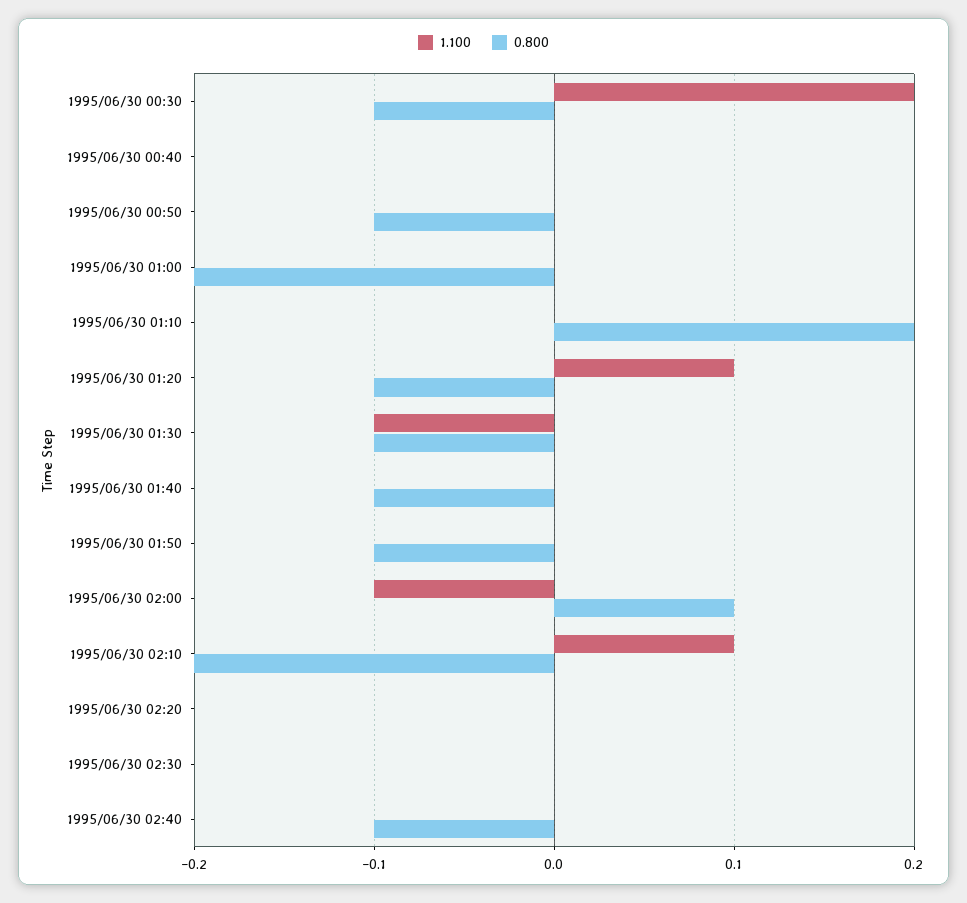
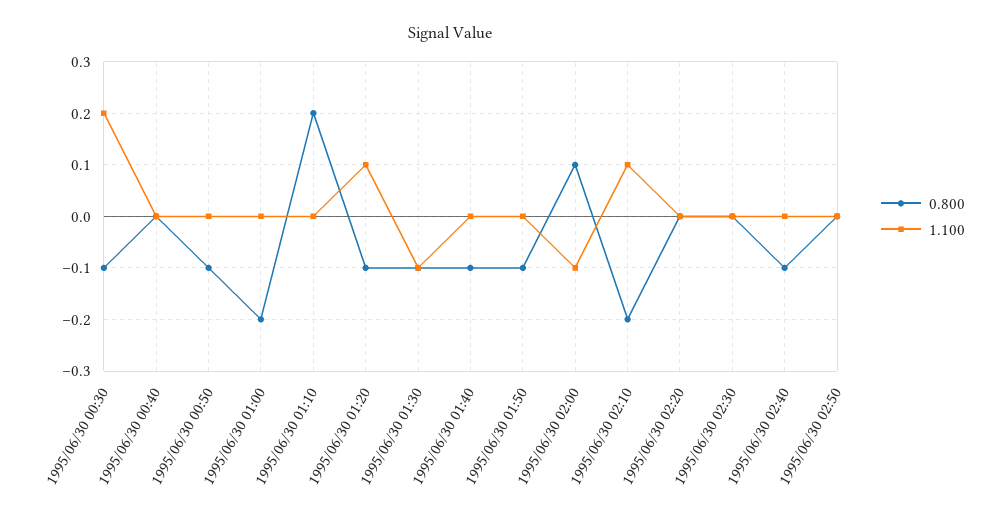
0.800, 1995/06/30 02:50: none -> 0
1.100, 1995/06/30 02:50: none -> 0

